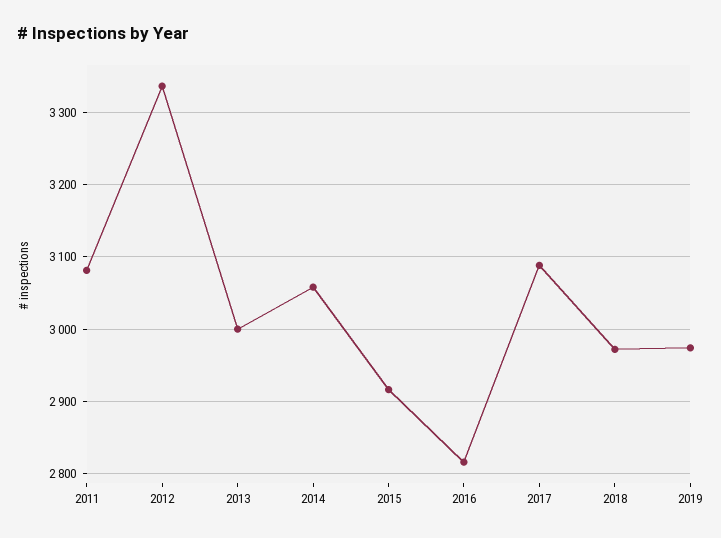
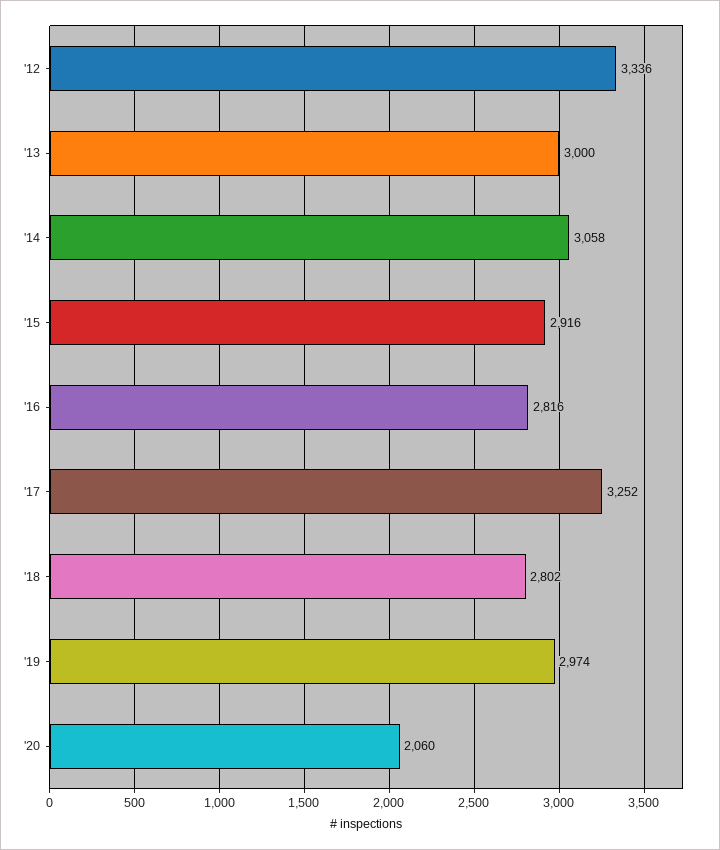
2011: 3080 -> none
2017: 3090 -> 3252
2018: 2970 -> 2802
'20: none -> 2060

